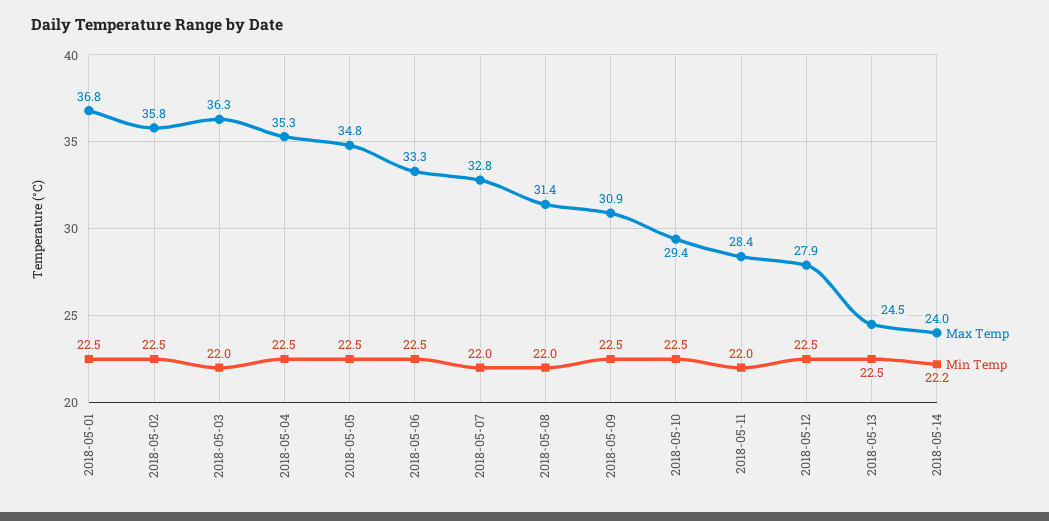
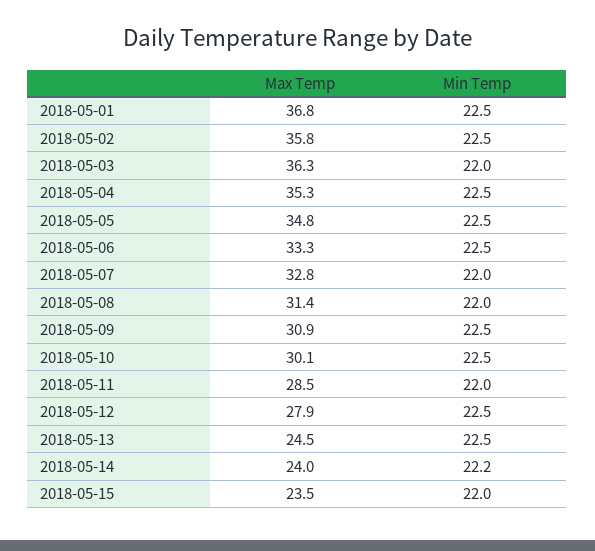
Max Temp, 2018-05-10: 29.4 -> 30.1
Max Temp, 2018-05-11: 28.4 -> 28.5
Max Temp, 2018-05-15: none -> 23.5
Min Temp, 2018-05-15: none -> 22

